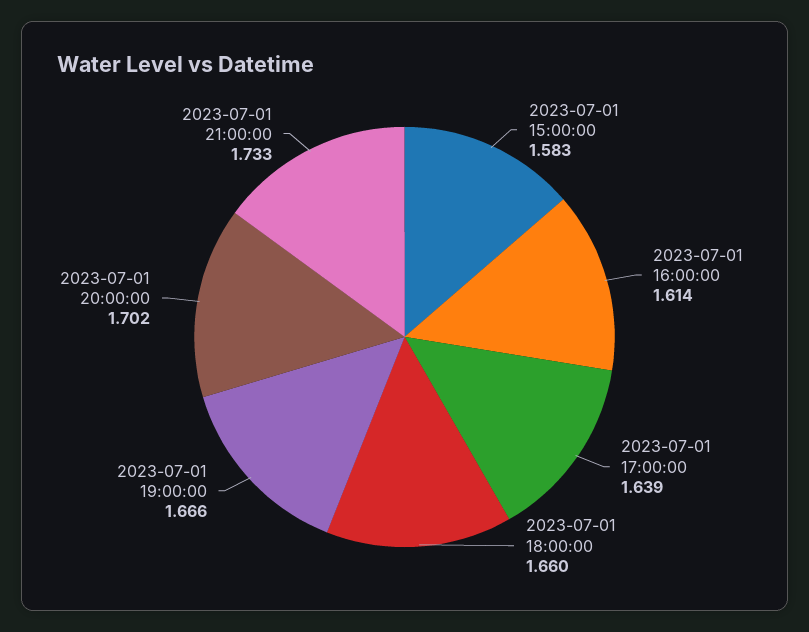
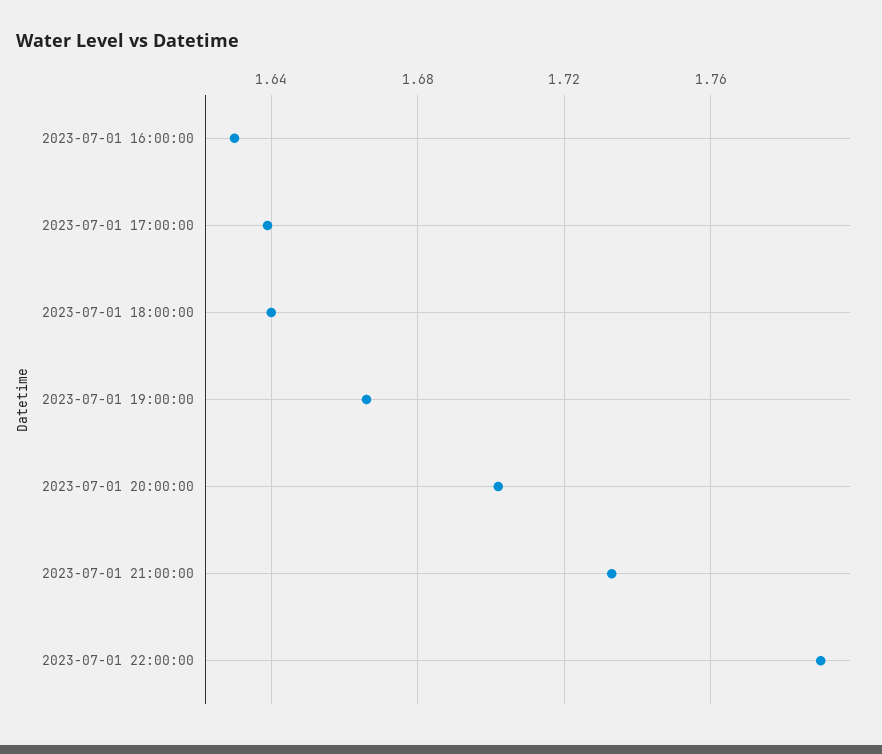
2023-07-01 15:00:00: 1.583 -> none
2023-07-01 16:00:00: 1.614 -> 1.63
2023-07-01 18:00:00: 1.66 -> 1.64
2023-07-01 22:00:00: none -> 1.79

